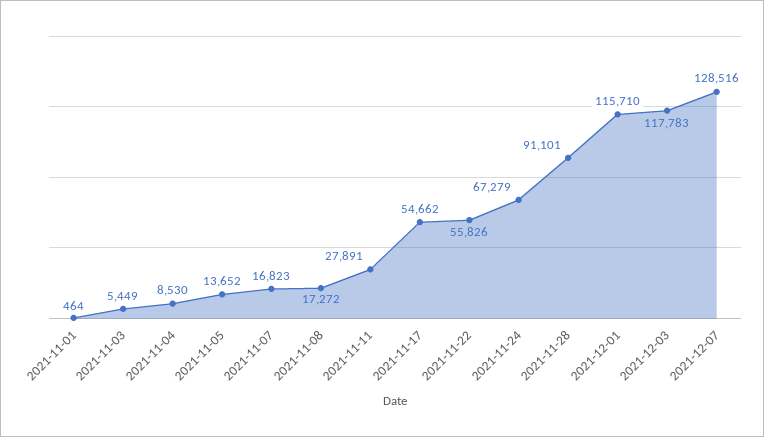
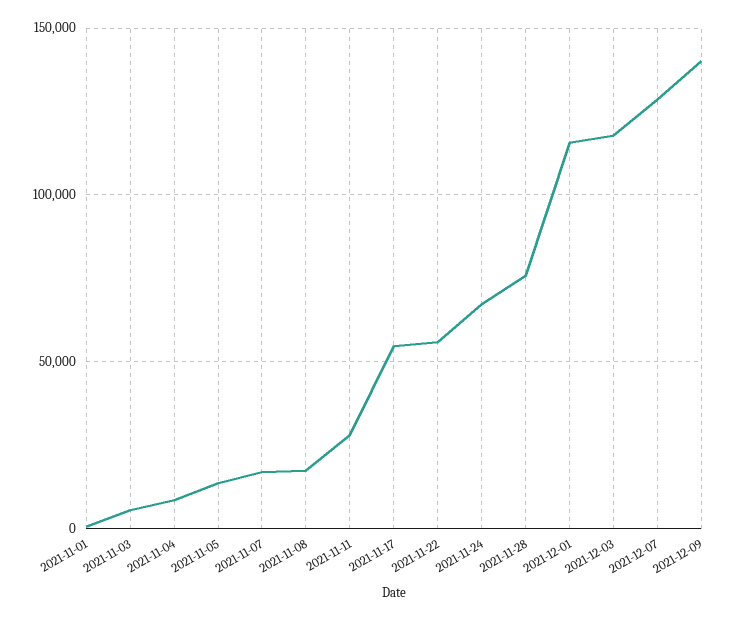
2021-11-28: 91101 -> 75000
2021-12-09: none -> 140000

